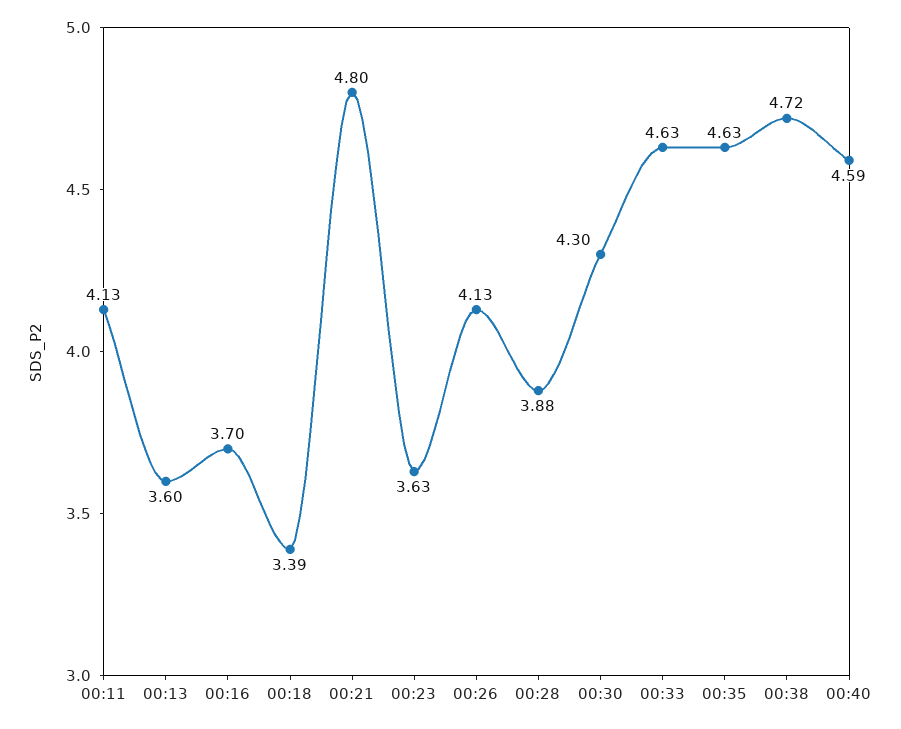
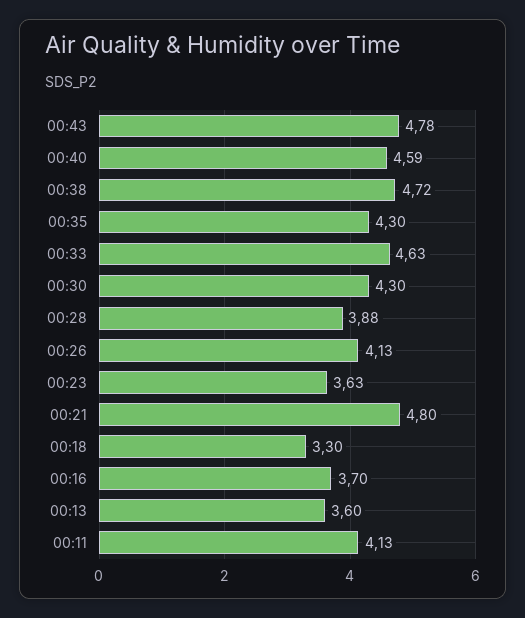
00:18: 3.39 -> 3.3
00:35: 4.63 -> 4.3
00:43: none -> 4.78

